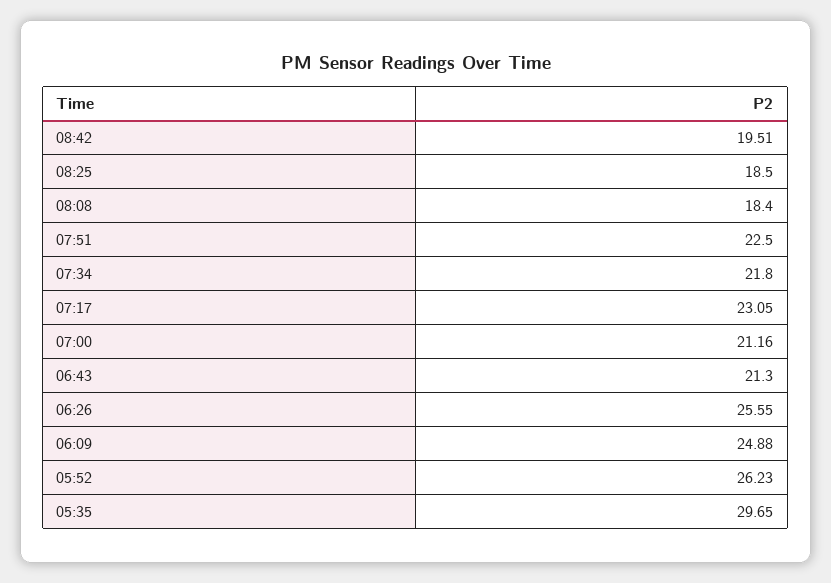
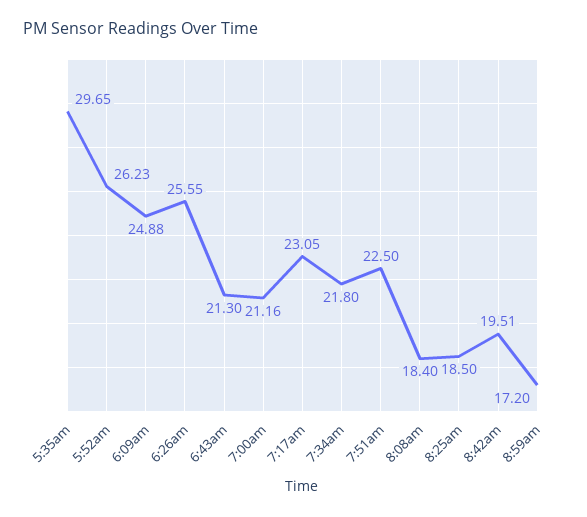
8:59am: none -> 17.2

